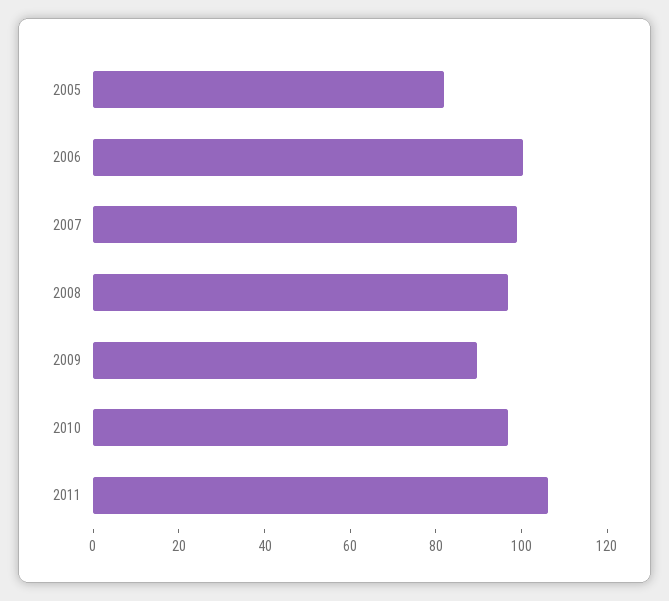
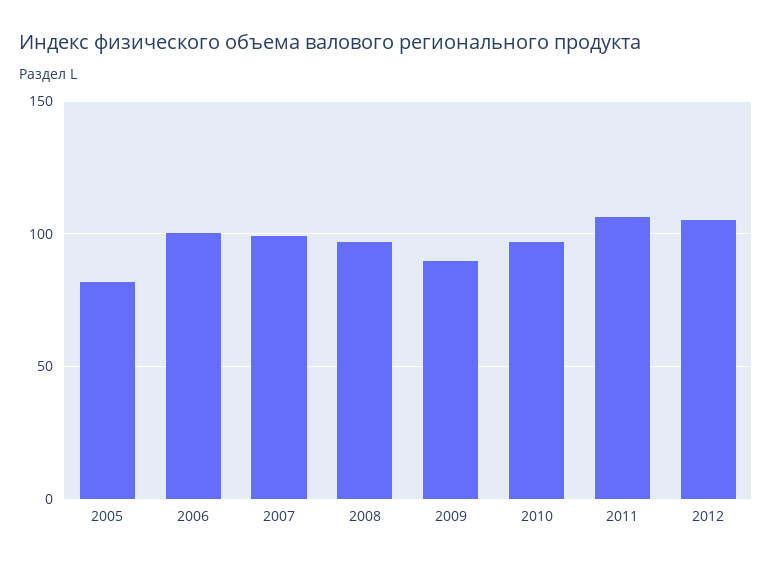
2012: none -> 105

